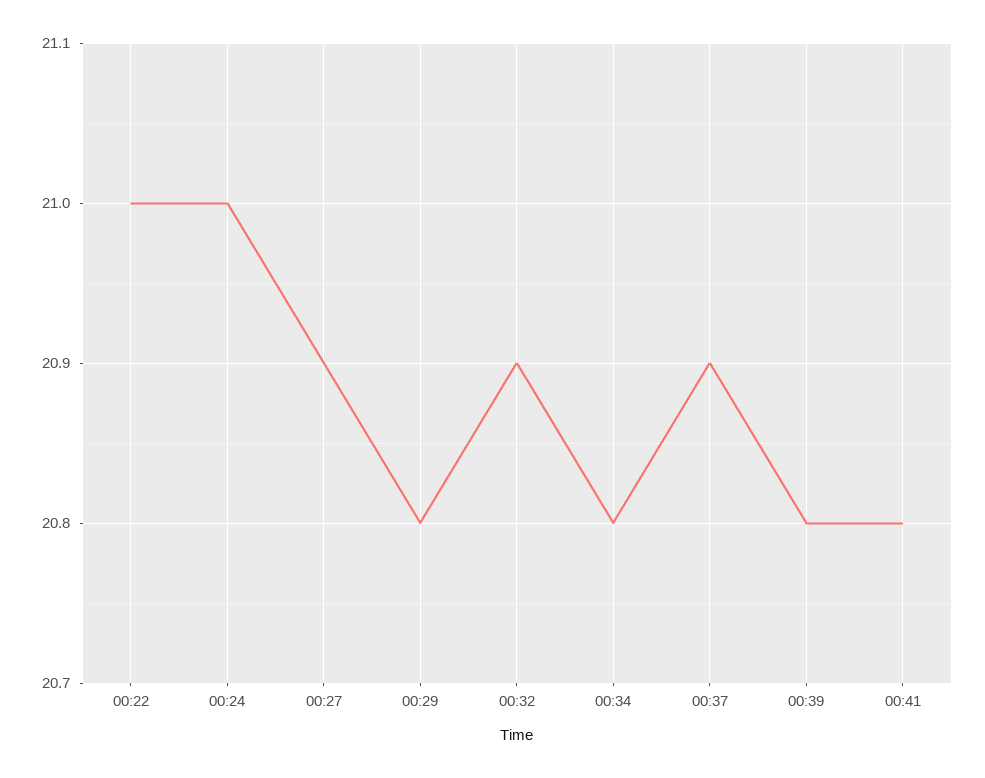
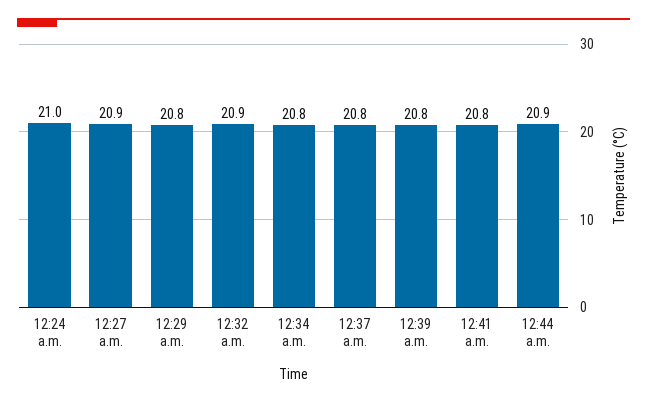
00:22: 21 -> none
00:37: 20.9 -> 20.8
12:44 a.m.: none -> 20.9

